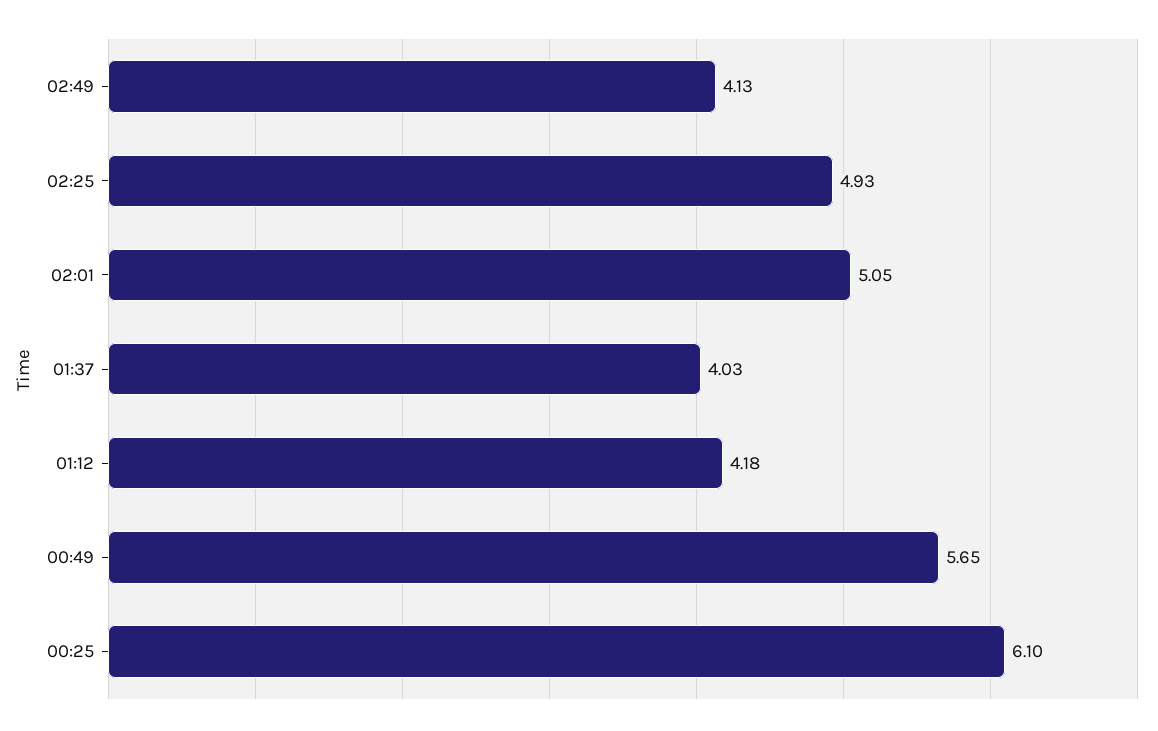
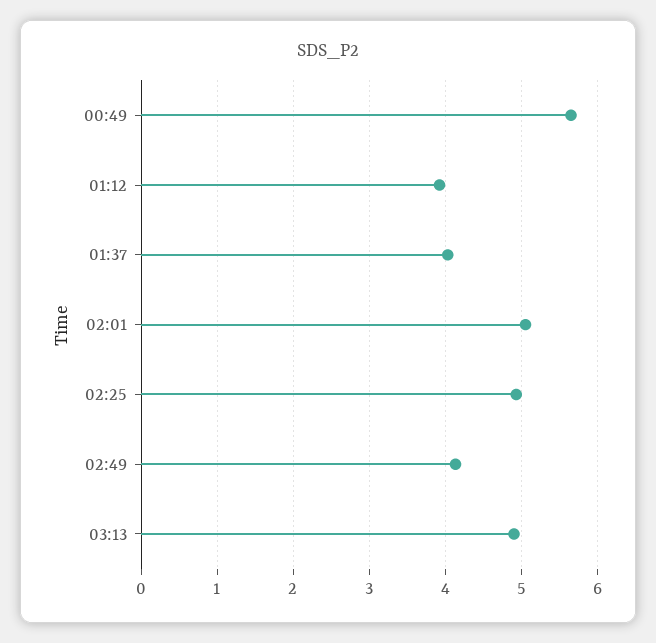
01:12: 4.18 -> 3.9
00:25: 6.1 -> none
03:13: none -> 4.9

